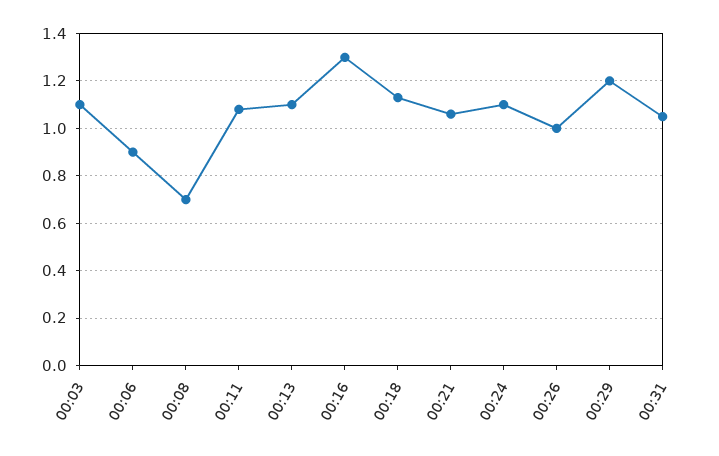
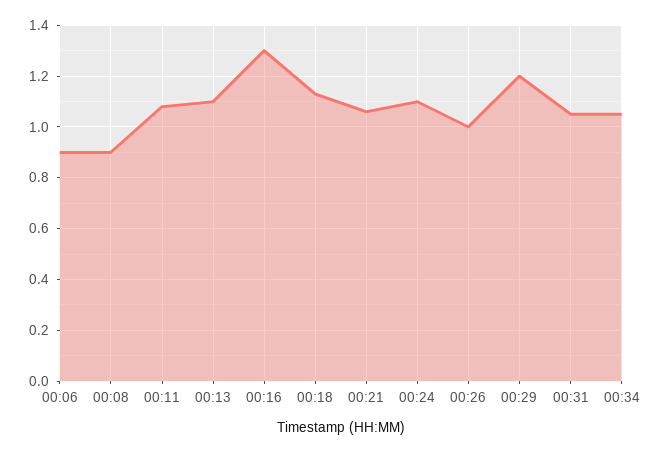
00:03: 1.1 -> none
00:08: 0.7 -> 0.9
00:34: none -> 1.05

